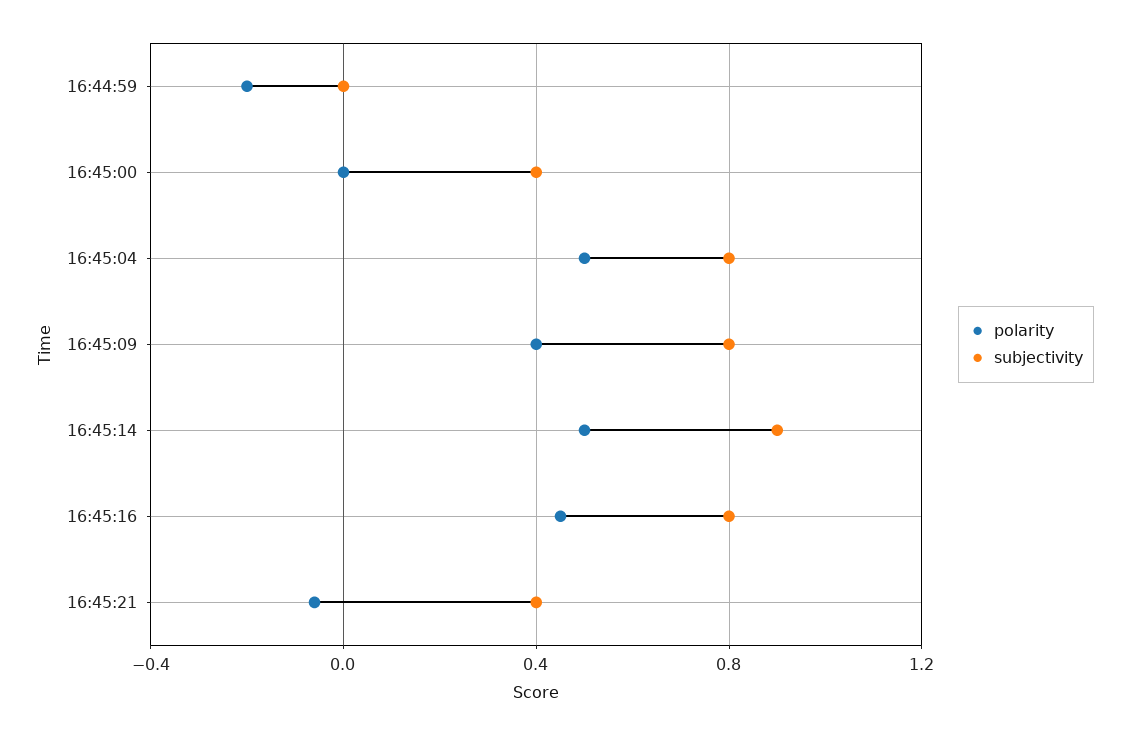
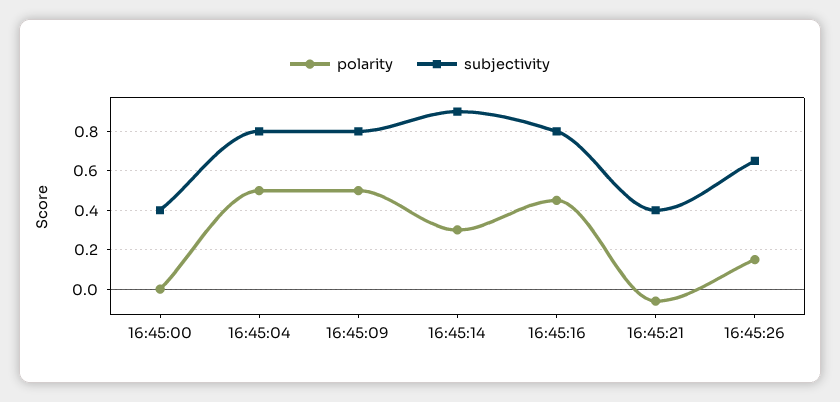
polarity, 16:44:59: -0.2 -> none
subjectivity, 16:44:59: 0 -> none
polarity, 16:45:09: 0.4 -> 0.5
polarity, 16:45:14: 0.5 -> 0.3
polarity, 16:45:26: none -> 0.15
subjectivity, 16:45:26: none -> 0.65

